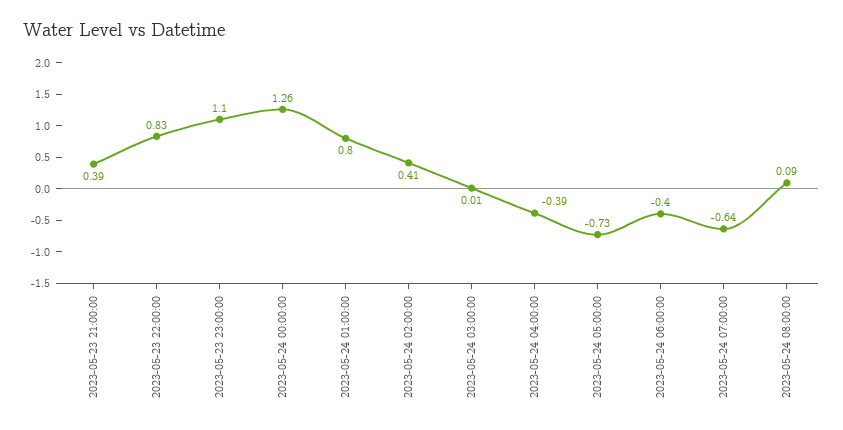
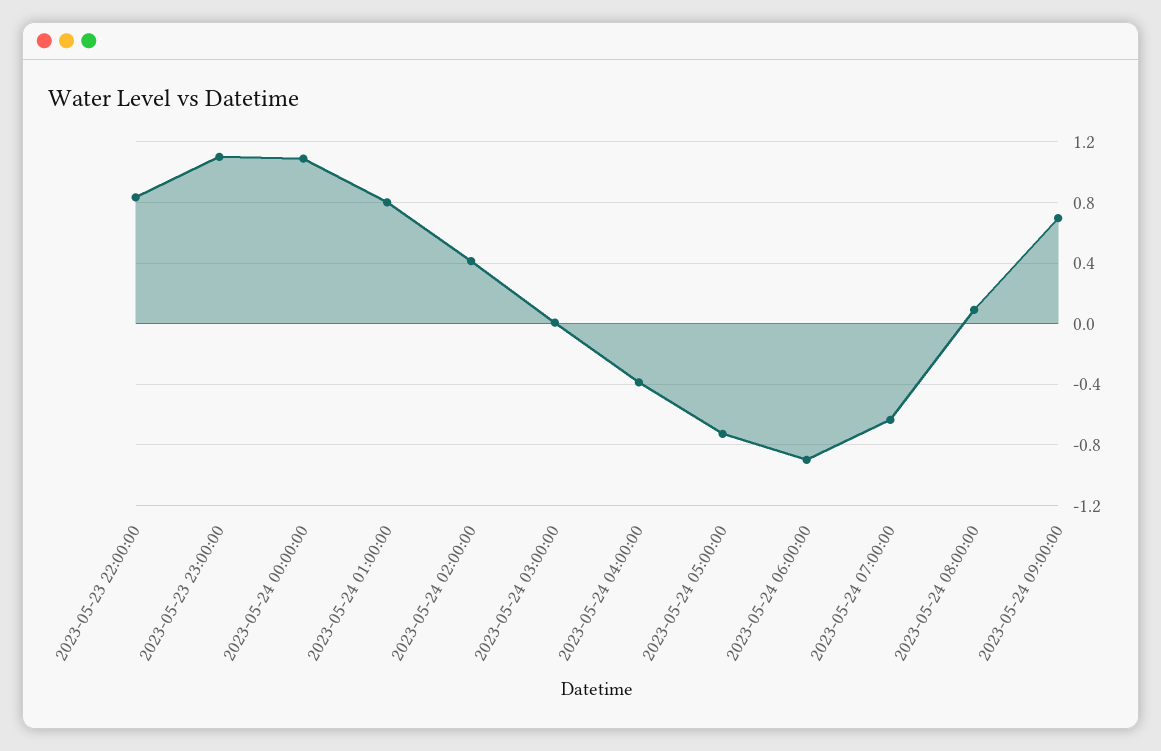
2023-05-23 21:00:00: 0.39 -> none
2023-05-24 00:00:00: 1.26 -> 1.1
2023-05-24 06:00:00: -0.4 -> -0.9
2023-05-24 09:00:00: none -> 0.7

